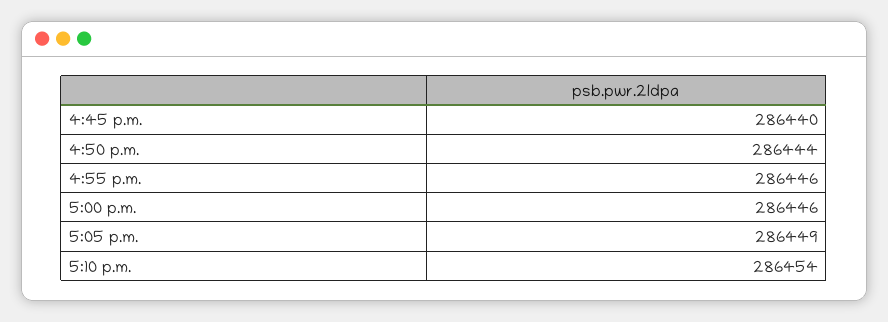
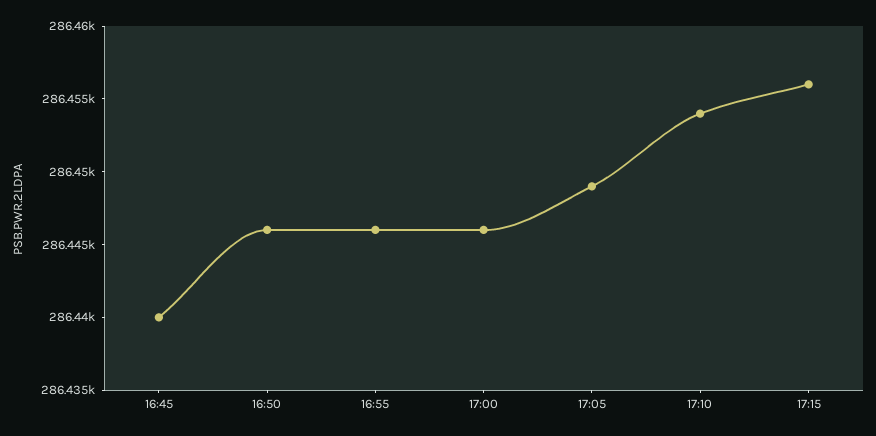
4:50 p.m.: 286444 -> 286446
17:15: none -> 286456

